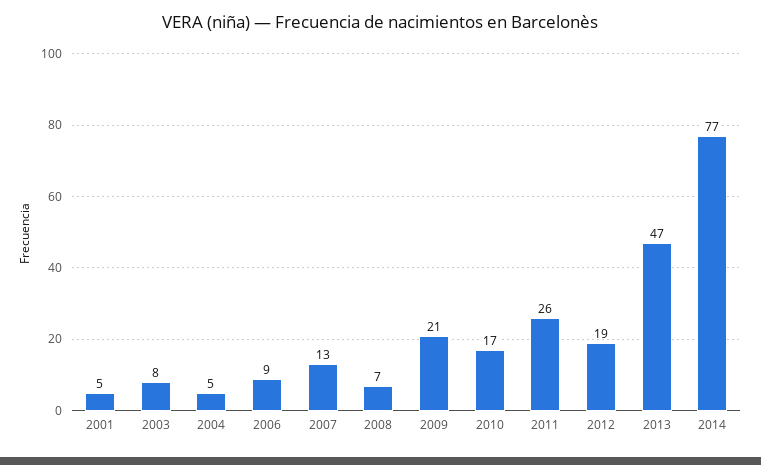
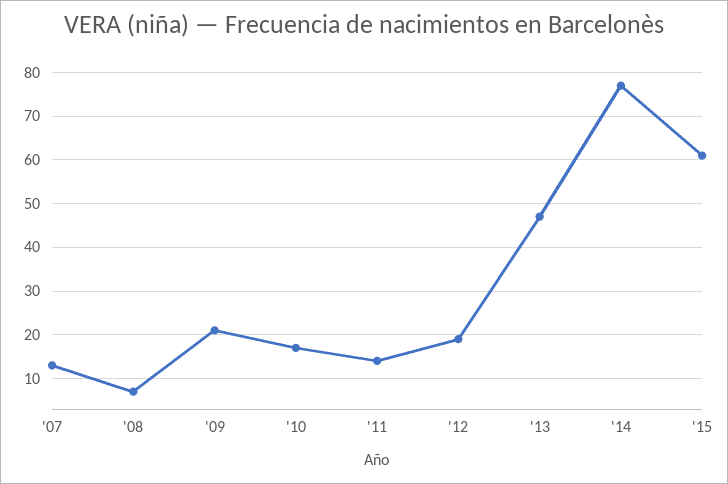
2001: 5 -> none
2003: 8 -> none
2004: 5 -> none
2006: 9 -> none
2011: 26 -> 15
'15: none -> 60

